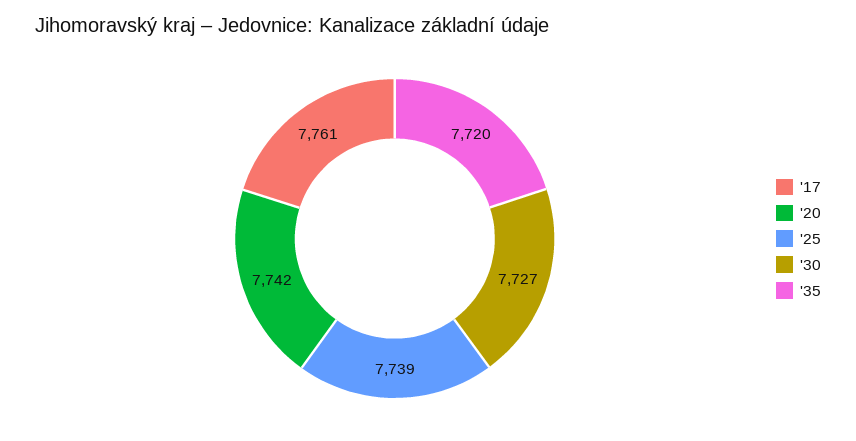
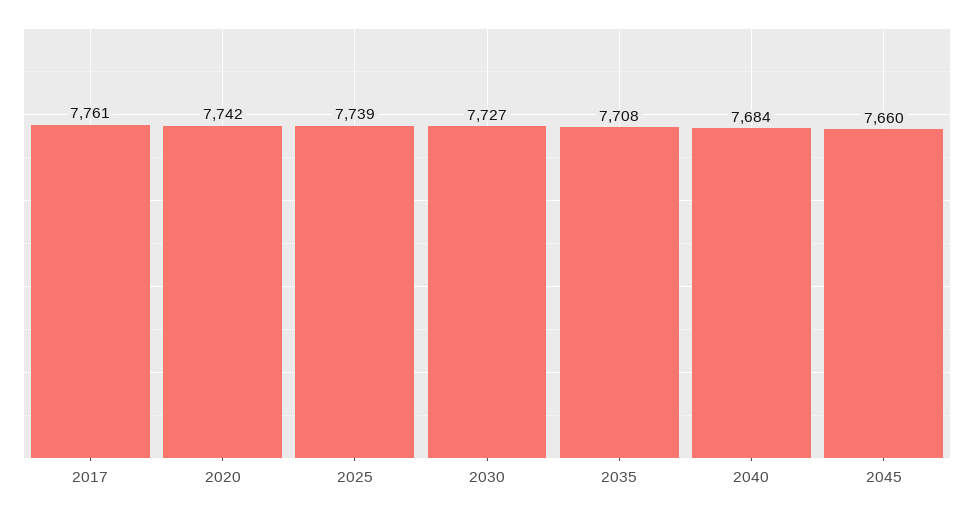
'35: 7720 -> 7708
2040: none -> 7684
2045: none -> 7660

